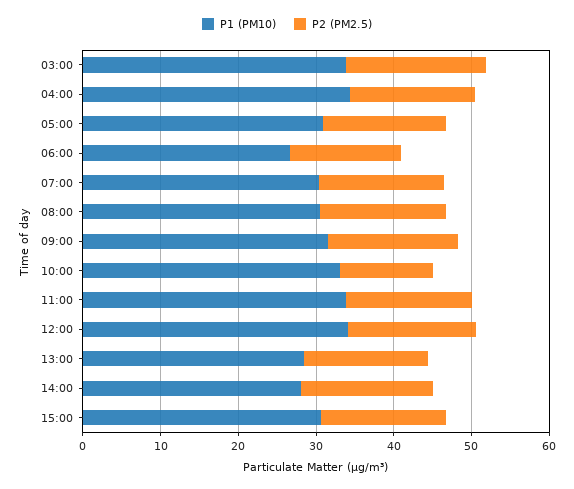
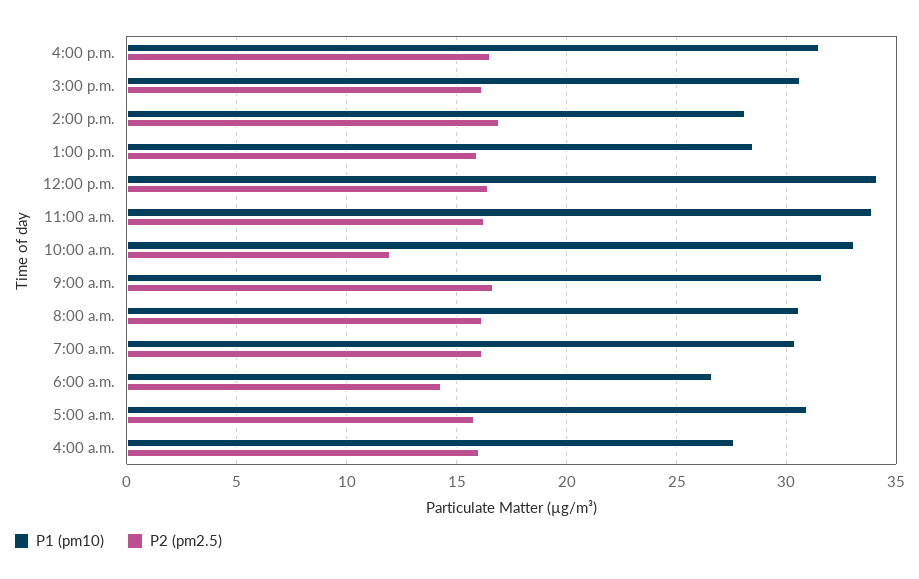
P1 (PM10), 03:00: 34 -> none
P2 (PM2.5), 03:00: 18 -> none
P1 (PM10), 04:00: 34 -> 27.5
P1 (PM10), 4:00 p.m.: none -> 31.5
P2 (PM2.5), 4:00 p.m.: none -> 16.5

